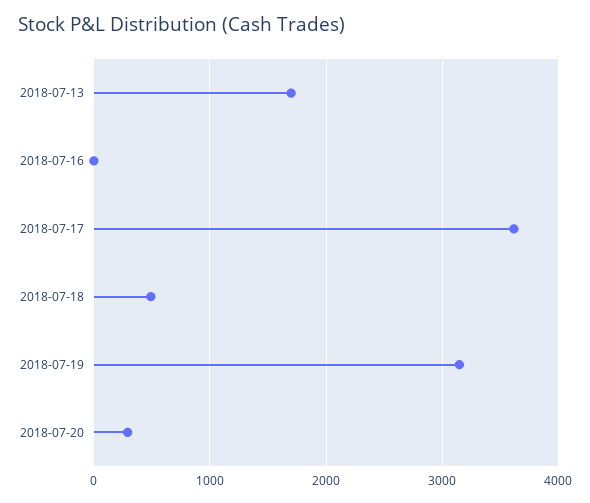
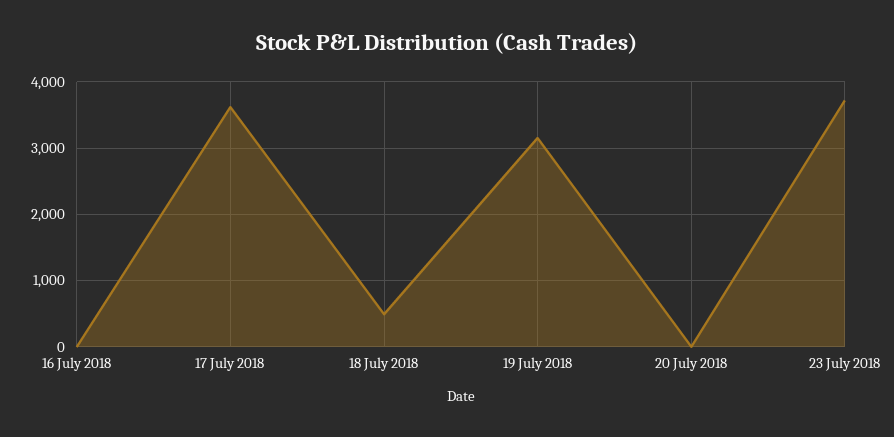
2018-07-13: 1700 -> none
2018-07-20: 300 -> 0
23 July 2018: none -> 3700

